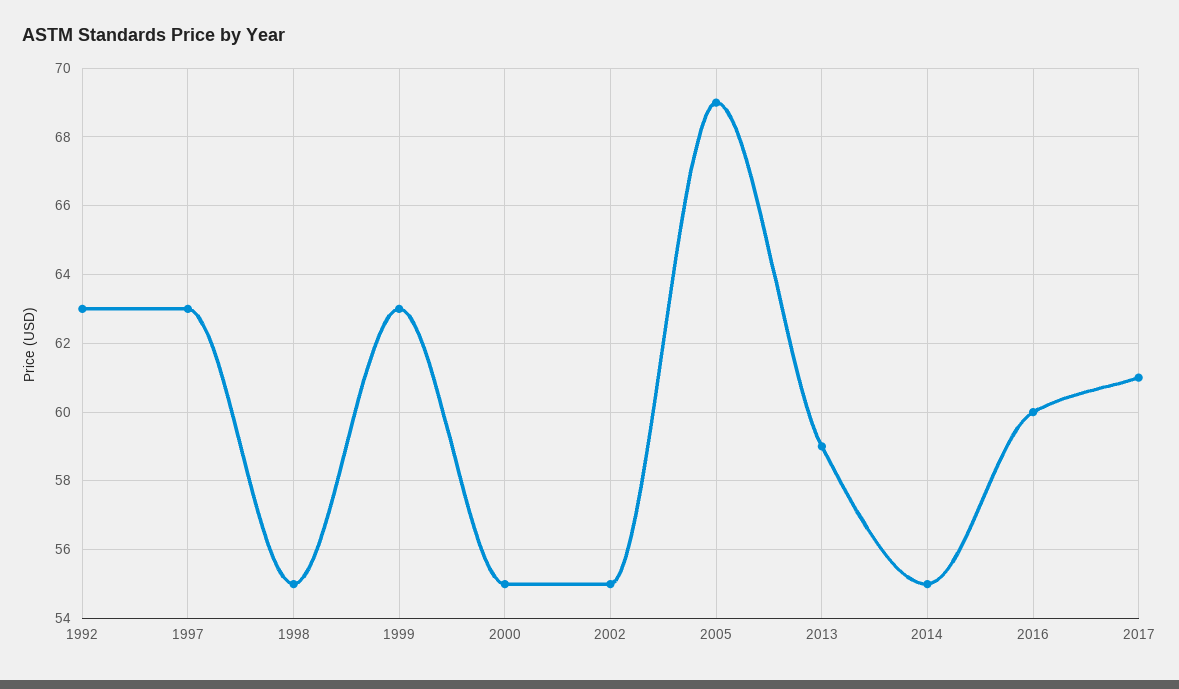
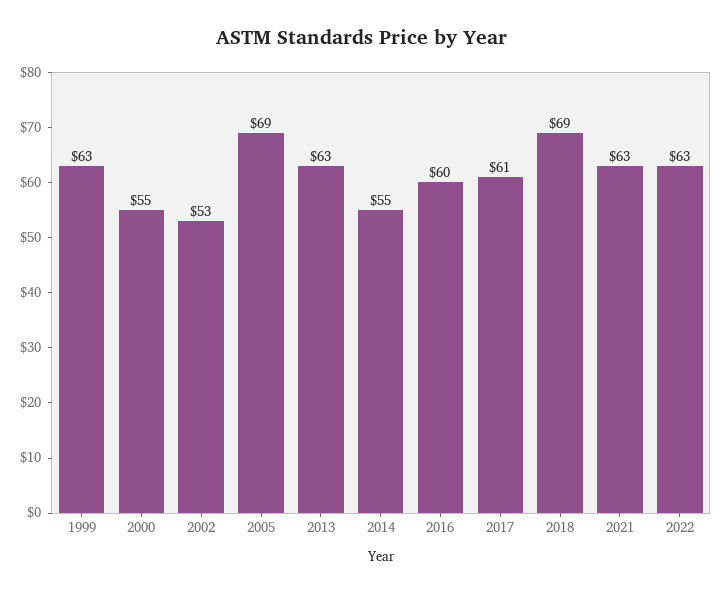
1992: 63 -> none
1997: 63 -> none
1998: 55 -> none
2002: 55 -> 53
2013: 59 -> 63
2018: none -> 69
2021: none -> 63
2022: none -> 63

